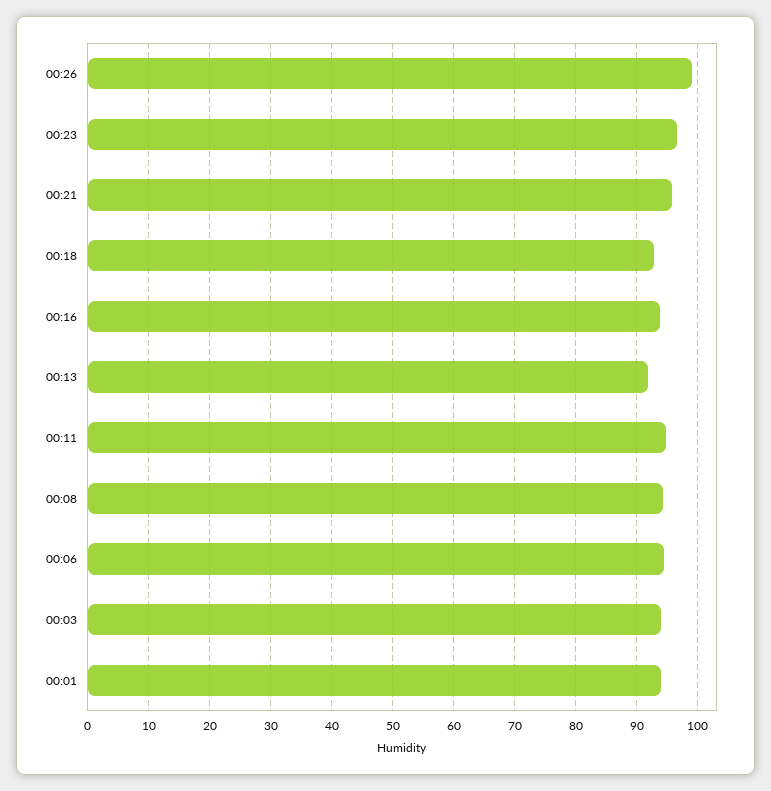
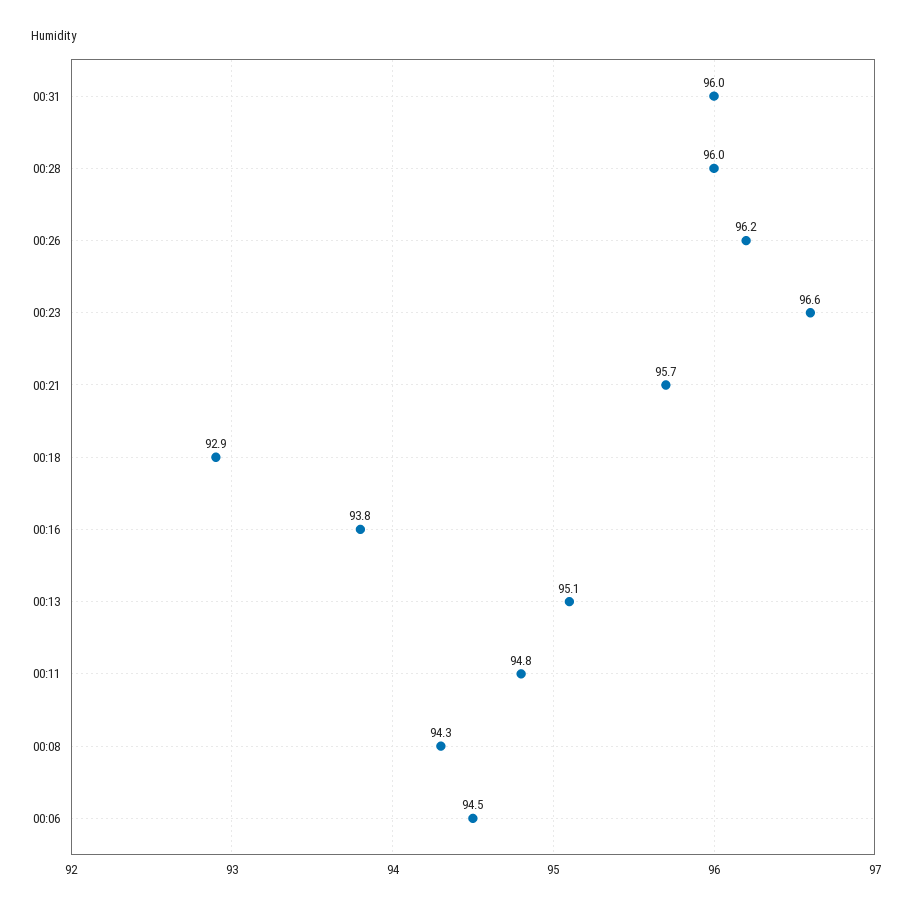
00:26: 99 -> 96.2
00:13: 92 -> 95.1
00:03: 94 -> none
00:01: 94 -> none
00:31: none -> 96
00:28: none -> 96

